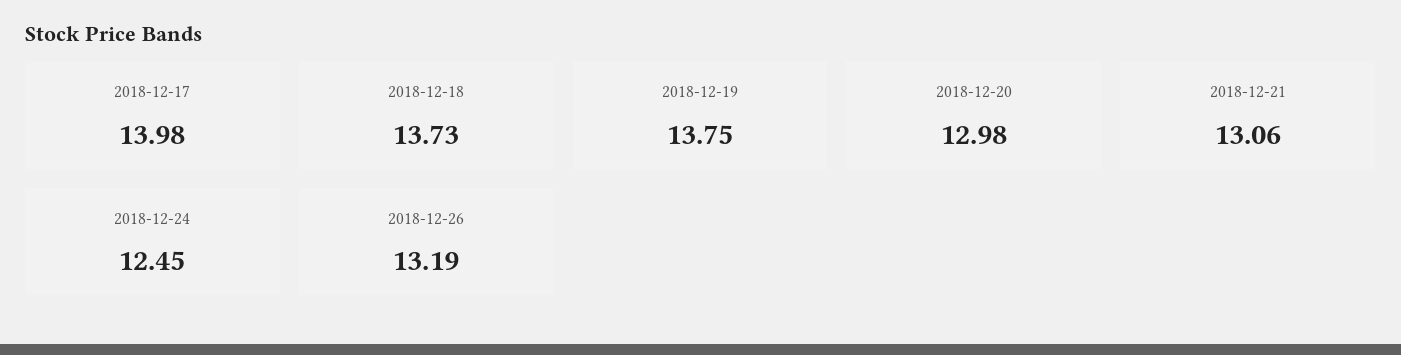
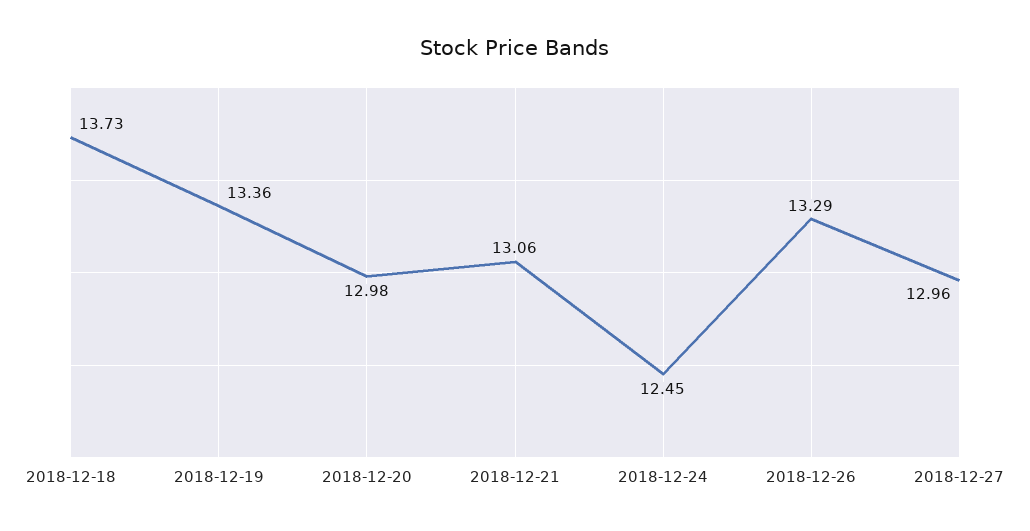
2018-12-17: 13.98 -> none
2018-12-19: 13.75 -> 13.36
2018-12-26: 13.19 -> 13.29
2018-12-27: none -> 12.96

